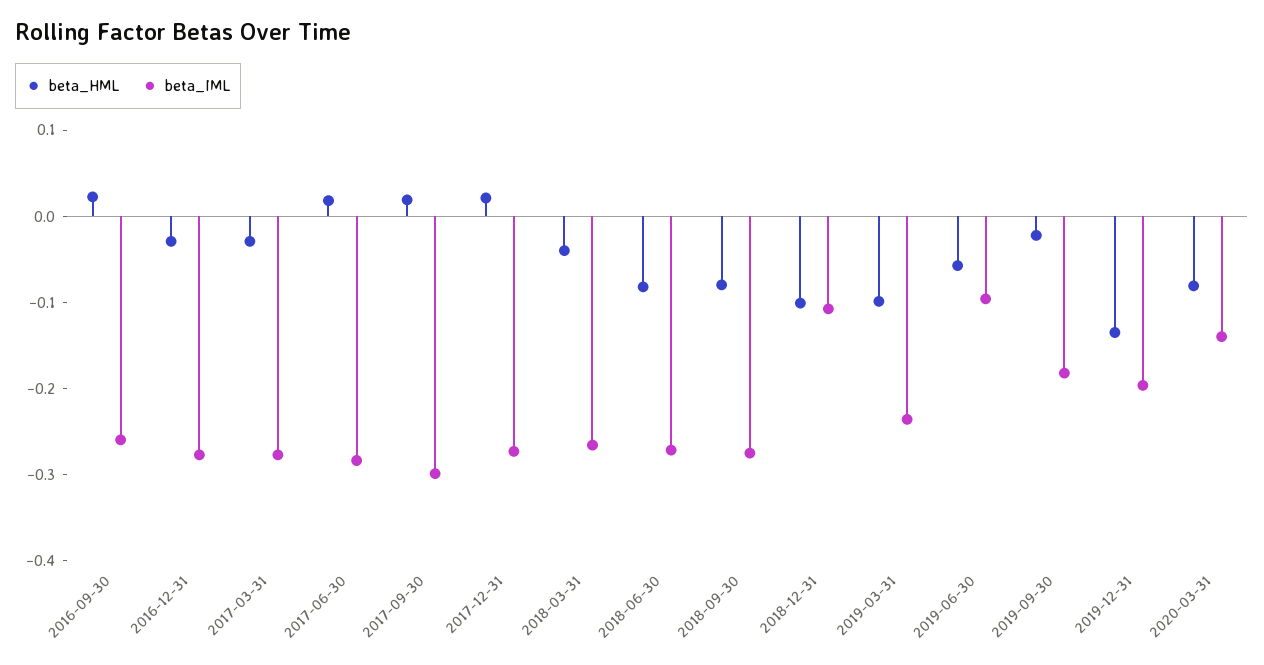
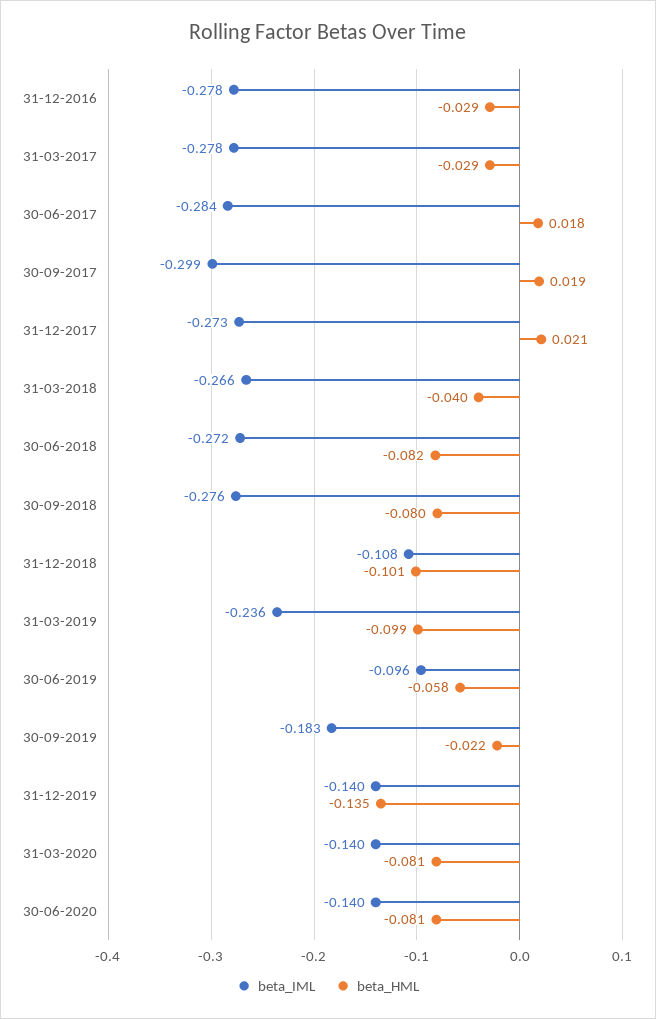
beta_HML, 2016-09-30: 0.02 -> none
beta_IML, 2016-09-30: -0.26 -> none
beta_IML, 2019-12-31: -0.2 -> -0.14
beta_IML, 30-06-2020: none -> -0.14
beta_HML, 30-06-2020: none -> -0.081

